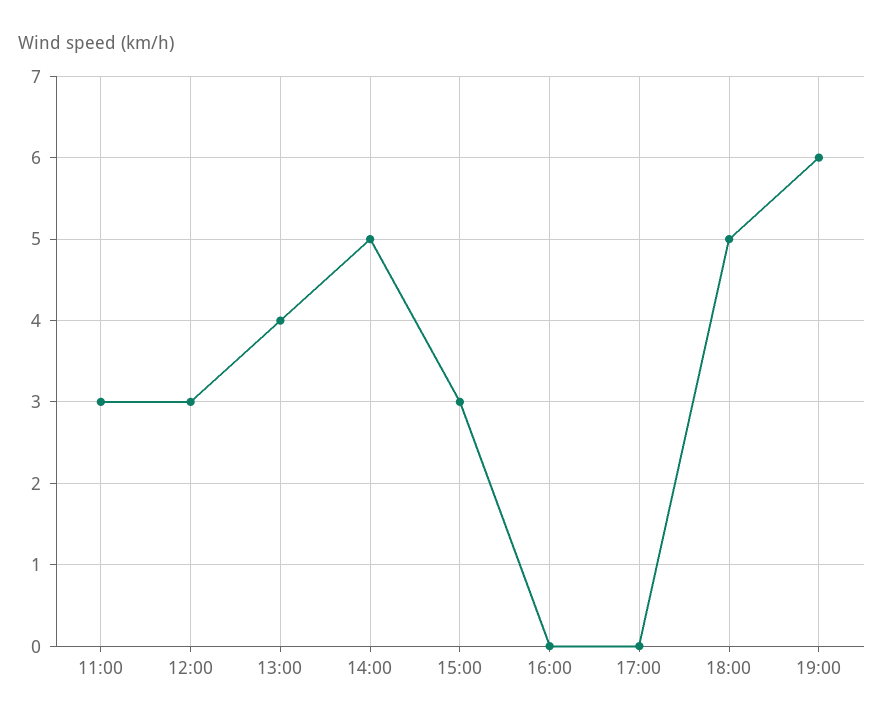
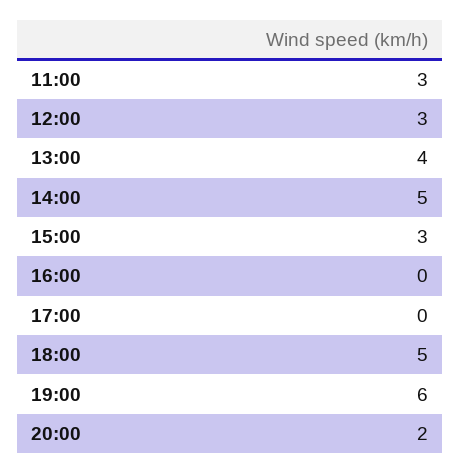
20:00: none -> 2

